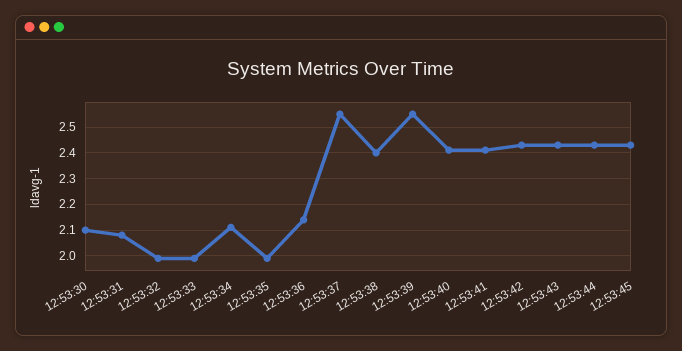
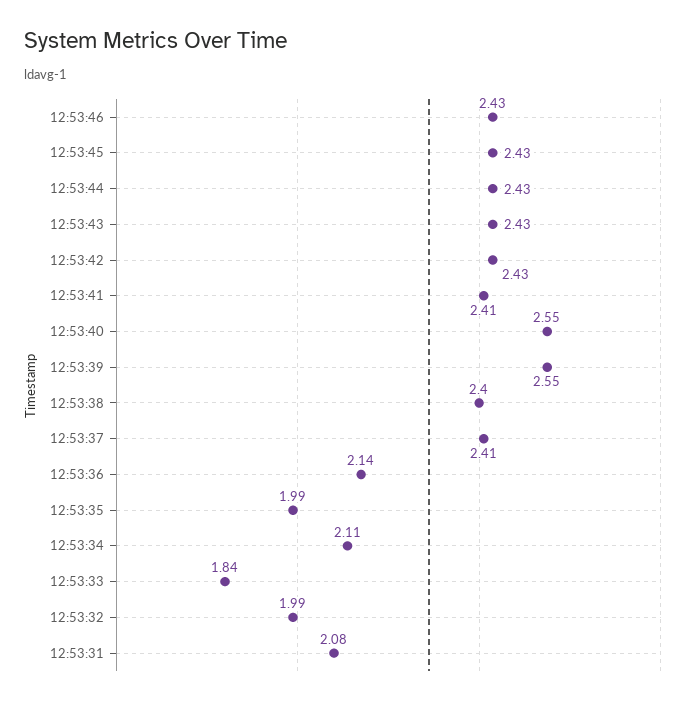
12:53:30: 2.1 -> none
12:53:33: 2 -> 1.84
12:53:37: 2.55 -> 2.41
12:53:40: 2.4 -> 2.55
12:53:46: none -> 2.43

